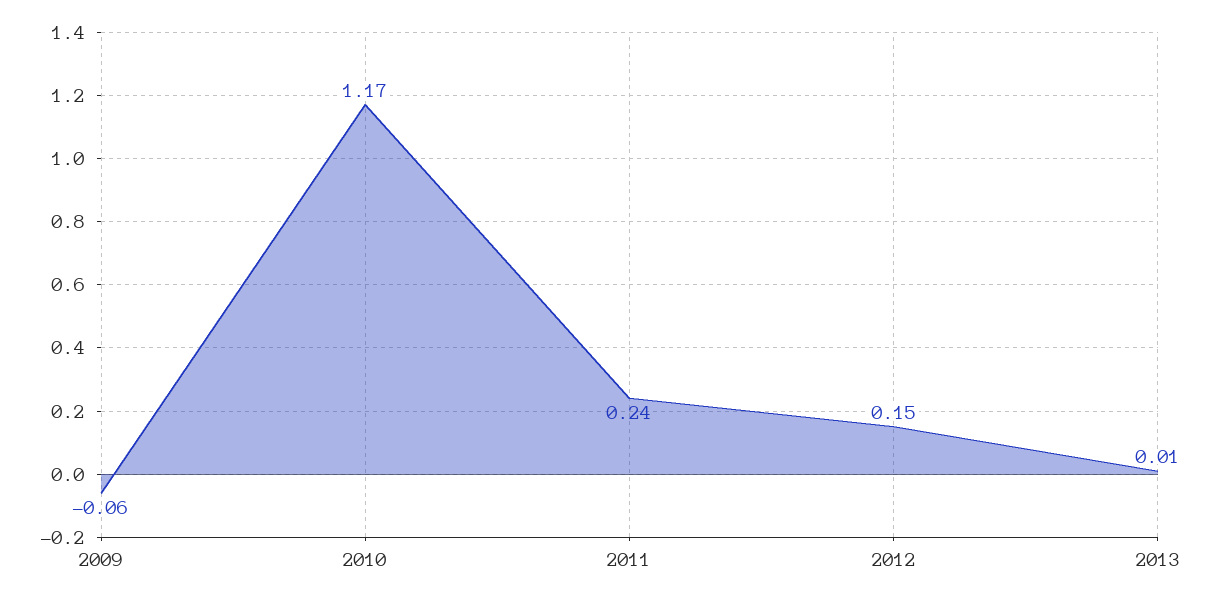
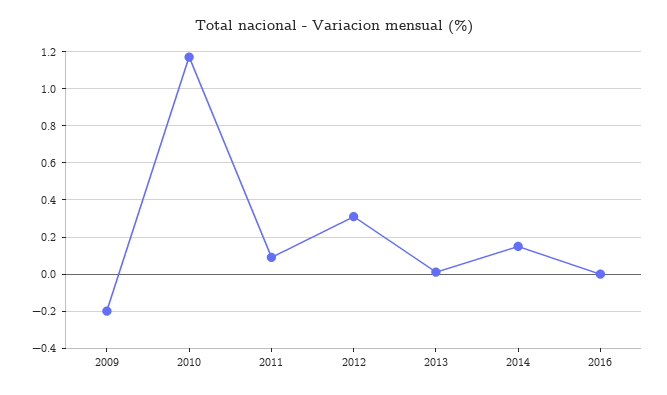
2009: -0.06 -> -0.2
2011: 0.24 -> 0.1
2012: 0.15 -> 0.3
2014: none -> 0.15
2016: none -> 0

